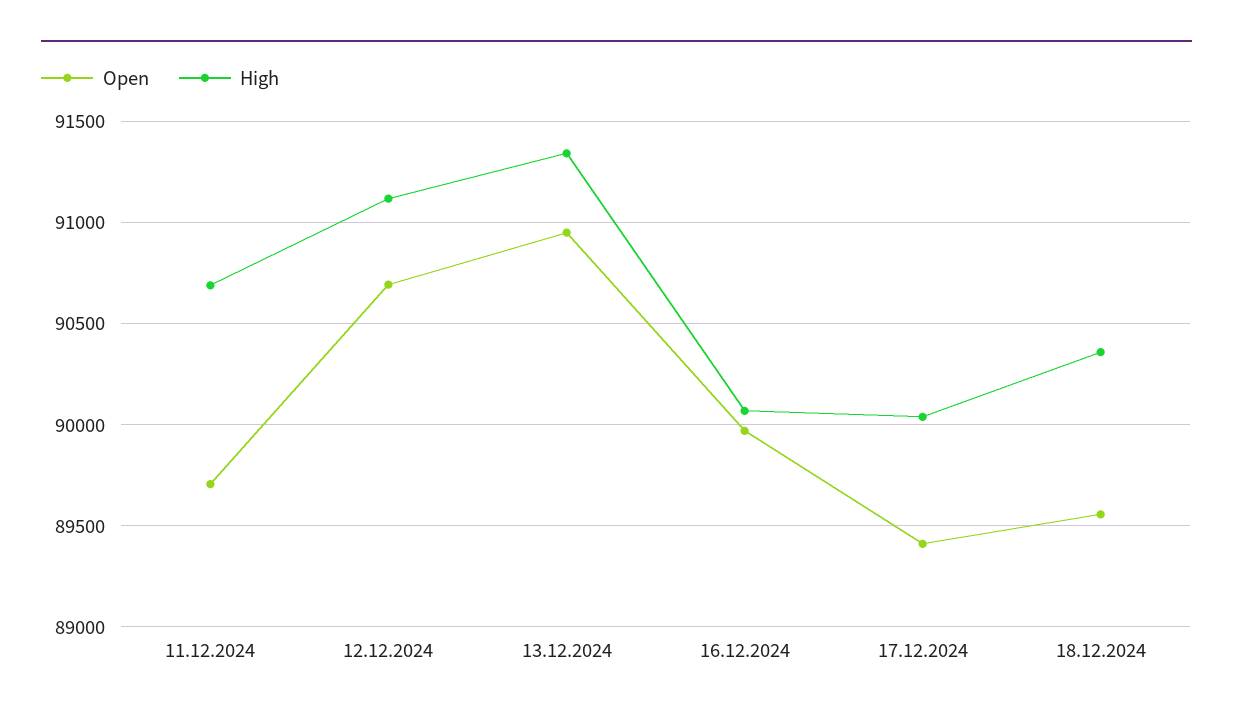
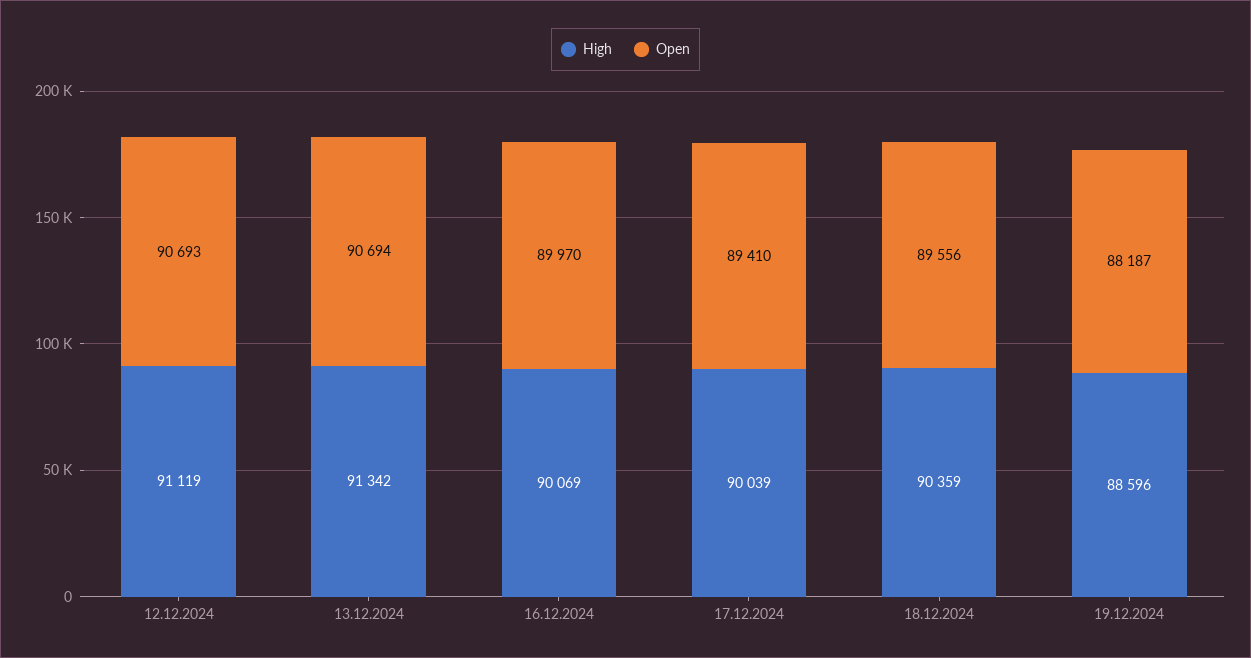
Open, 11.12.2024: 89700 -> none
High, 11.12.2024: 90700 -> none
Open, 13.12.2024: 90950 -> 90694
High, 19.12.2024: none -> 88596
Open, 19.12.2024: none -> 88187

